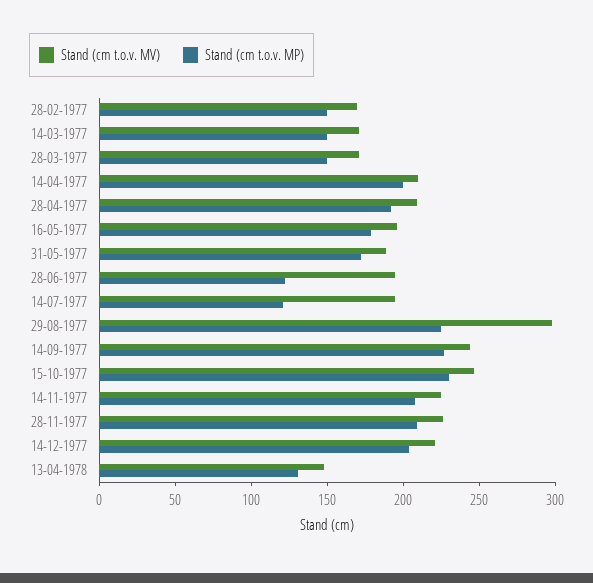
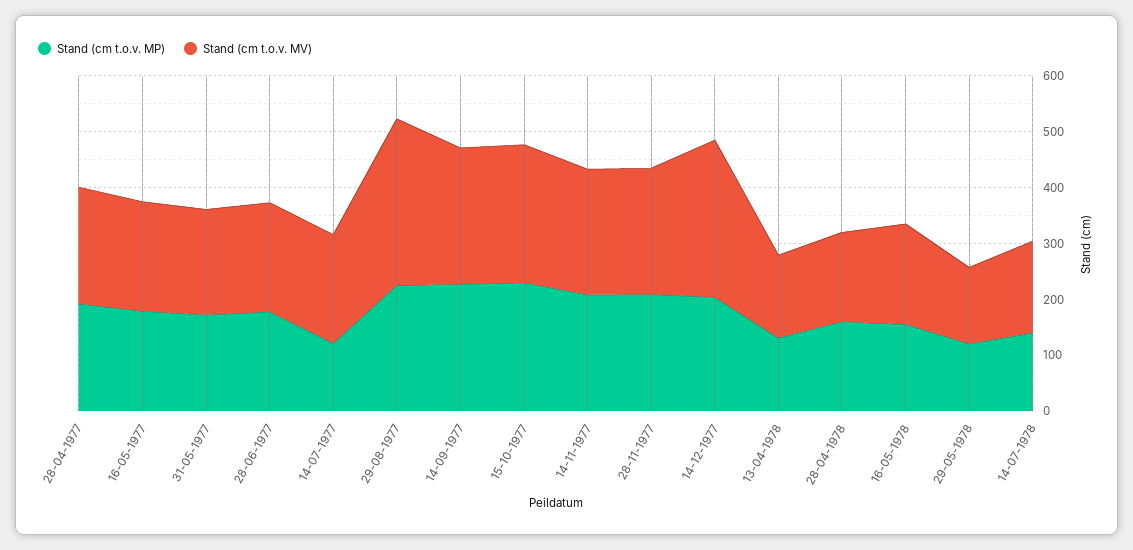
Stand (cm t.o.v. MV), 28-02-1977: 170 -> none
Stand (cm t.o.v. MP), 28-02-1977: 150 -> none
Stand (cm t.o.v. MV), 14-03-1977: 170 -> none
Stand (cm t.o.v. MP), 14-03-1977: 150 -> none
Stand (cm t.o.v. MV), 28-03-1977: 170 -> none
Stand (cm t.o.v. MP), 28-03-1977: 150 -> none
Stand (cm t.o.v. MV), 14-04-1977: 210 -> none
Stand (cm t.o.v. MP), 14-04-1977: 200 -> none
Stand (cm t.o.v. MP), 28-06-1977: 120 -> 180
Stand (cm t.o.v. MV), 14-12-1977: 220 -> 280
Stand (cm t.o.v. MP), 28-04-1978: none -> 160
Stand (cm t.o.v. MV), 28-04-1978: none -> 160
Stand (cm t.o.v. MP), 16-05-1978: none -> 160
Stand (cm t.o.v. MV), 16-05-1978: none -> 180
Stand (cm t.o.v. MP), 29-05-1978: none -> 120
Stand (cm t.o.v. MV), 29-05-1978: none -> 140
Stand (cm t.o.v. MP), 14-07-1978: none -> 140
Stand (cm t.o.v. MV), 14-07-1978: none -> 160

